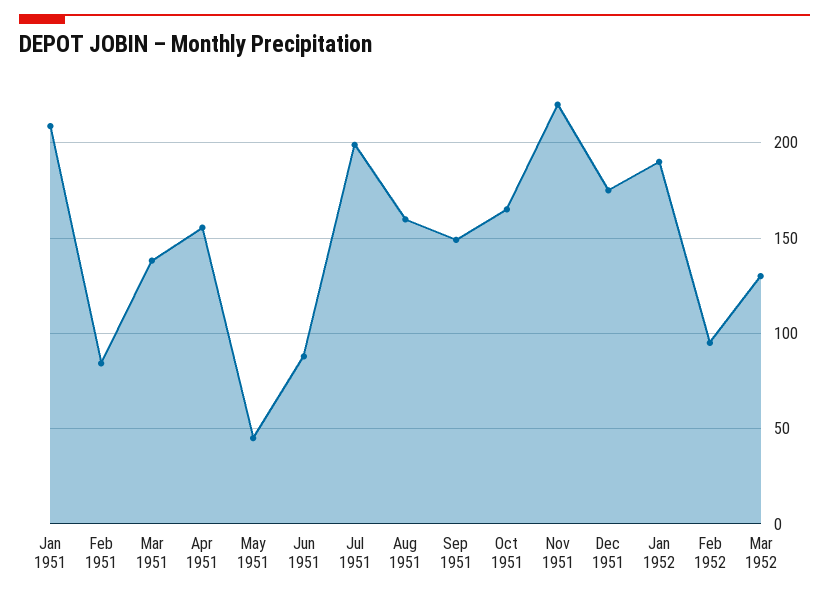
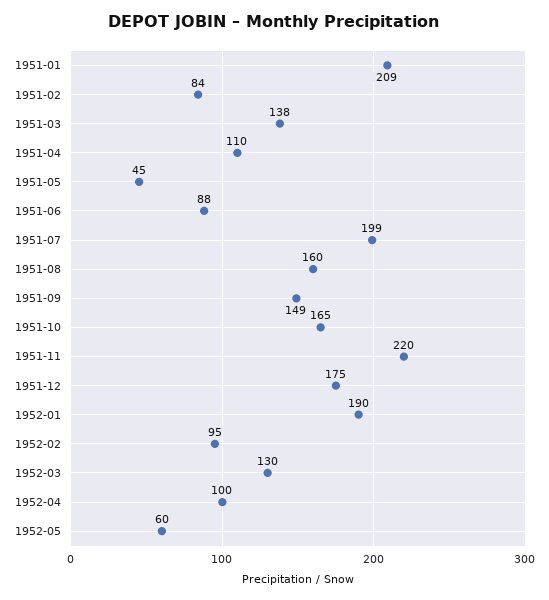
Apr 1951: 155 -> 110
1952-04: none -> 100
1952-05: none -> 60

